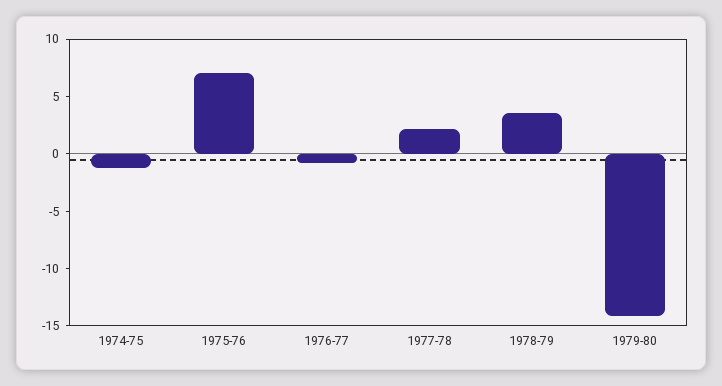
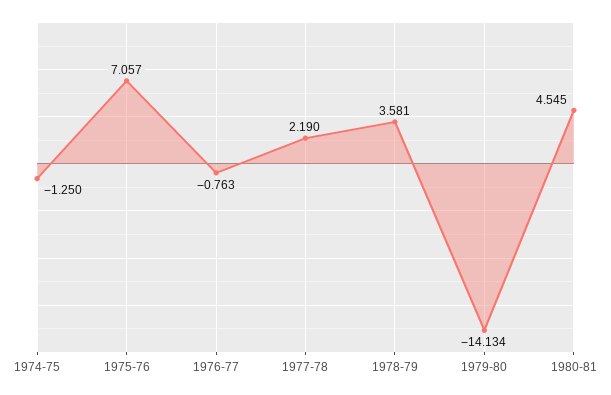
1980-81: none -> 4.545

